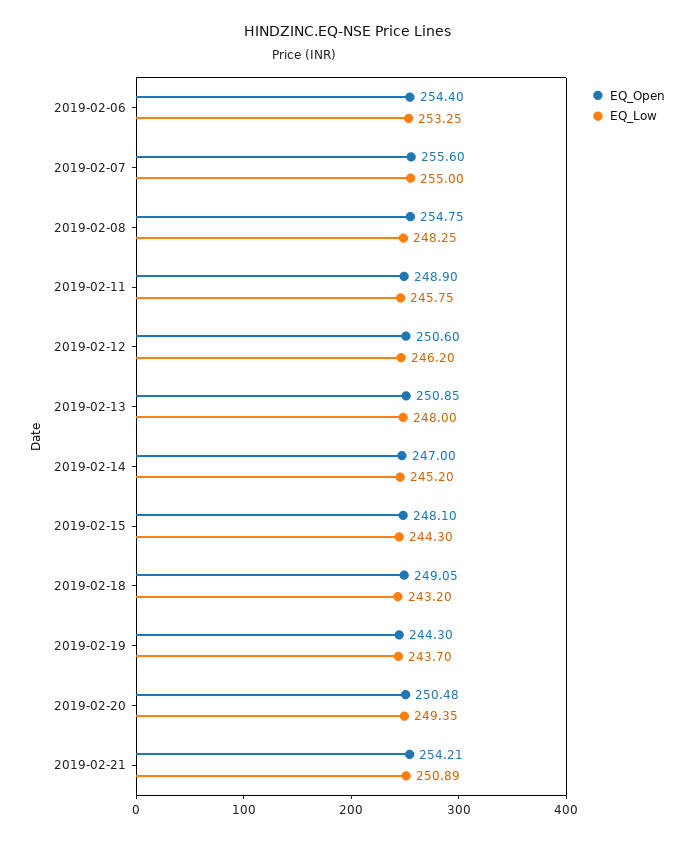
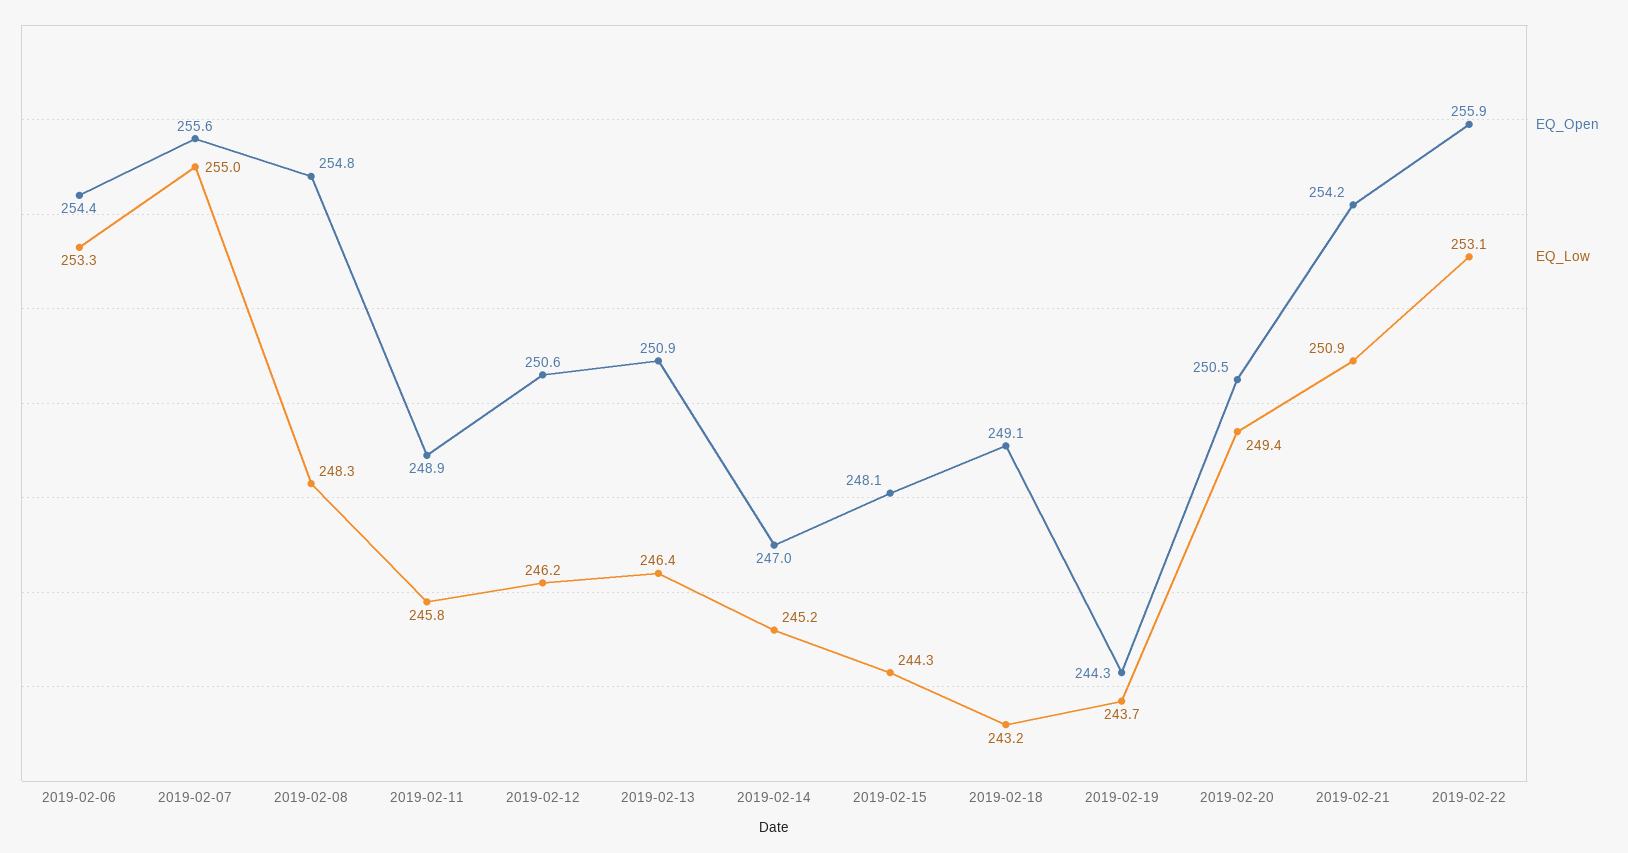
EQ_Low, 2019-02-13: 248 -> 246.4
EQ_Open, 2019-02-22: none -> 255.9
EQ_Low, 2019-02-22: none -> 253.1

